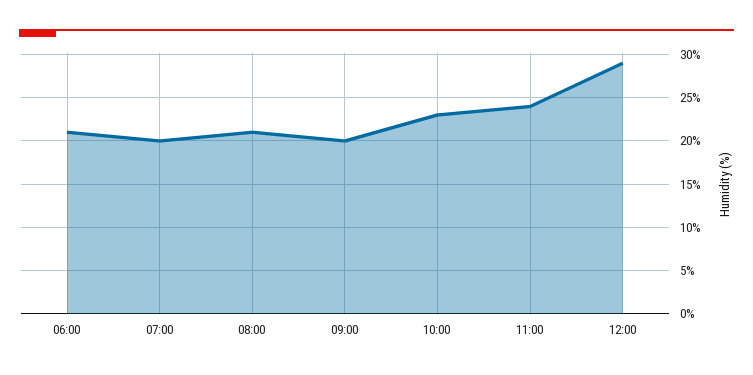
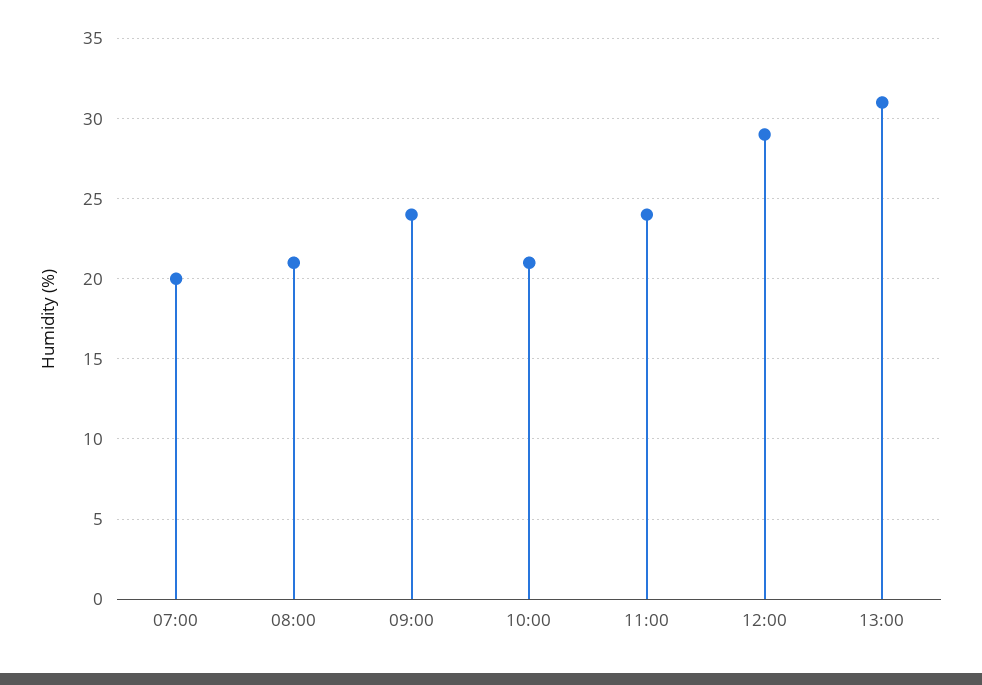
06:00: 21 -> none
09:00: 20 -> 24
10:00: 23 -> 21
13:00: none -> 31

